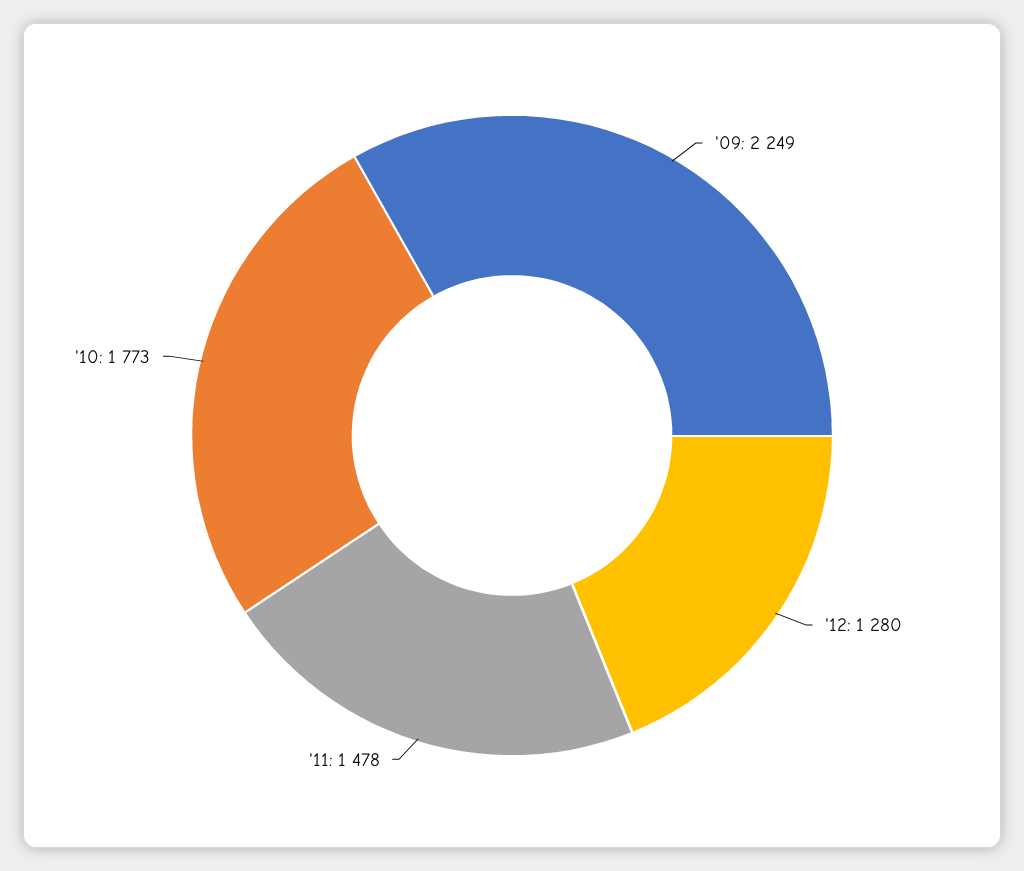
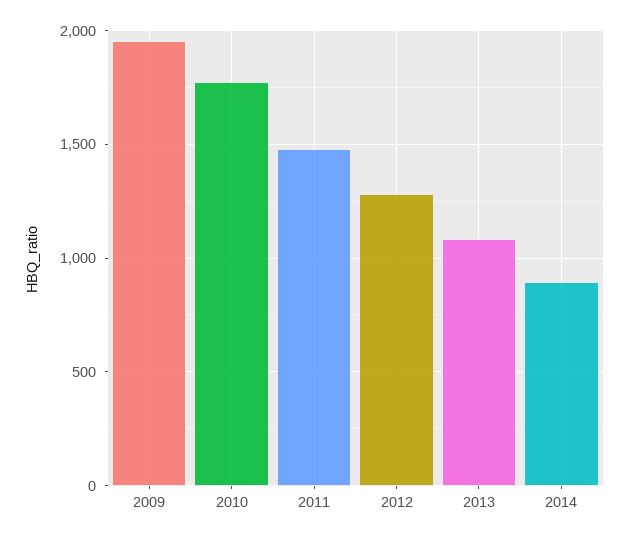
'09: 2249 -> 1950
2013: none -> 1100
2014: none -> 900

